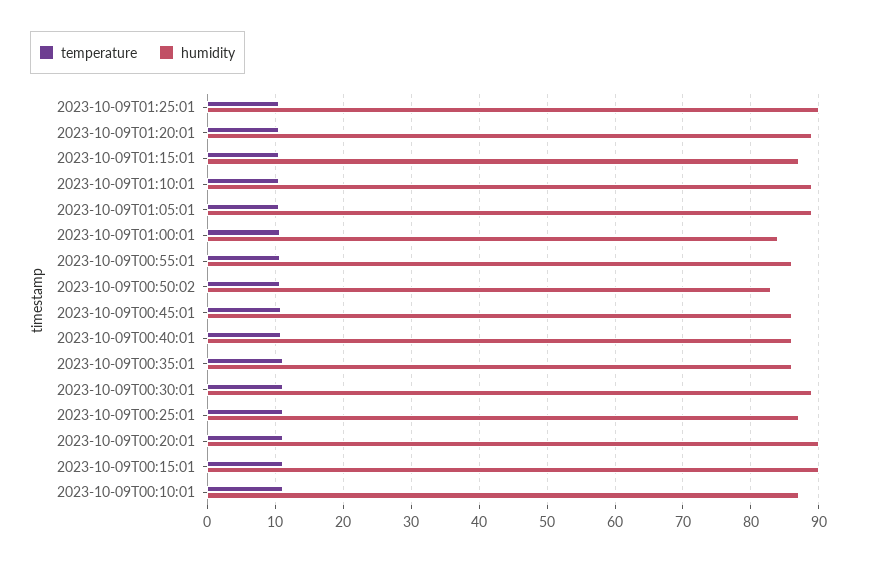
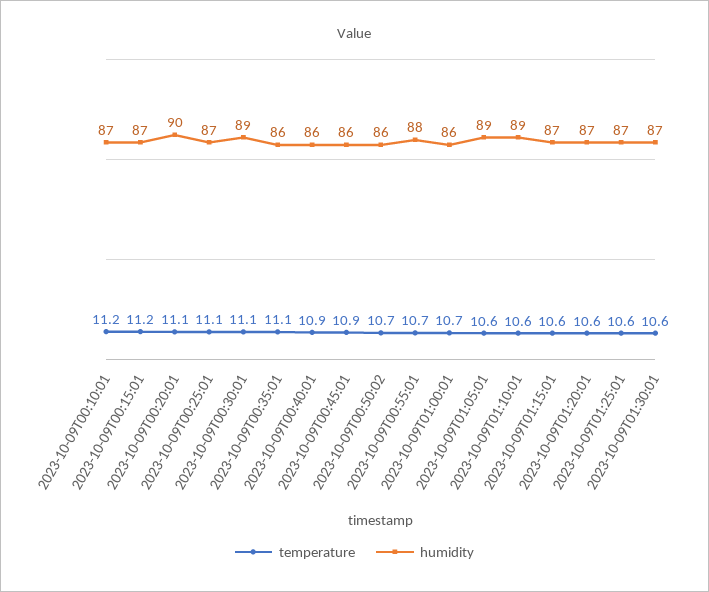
humidity, 2023-10-09T01:25:01: 90 -> 87
humidity, 2023-10-09T01:20:01: 89 -> 87
humidity, 2023-10-09T01:00:01: 84 -> 86
humidity, 2023-10-09T00:55:01: 86 -> 88
humidity, 2023-10-09T00:50:02: 83 -> 86
humidity, 2023-10-09T00:15:01: 90 -> 87
temperature, 2023-10-09T01:30:01: none -> 10.6
humidity, 2023-10-09T01:30:01: none -> 87

